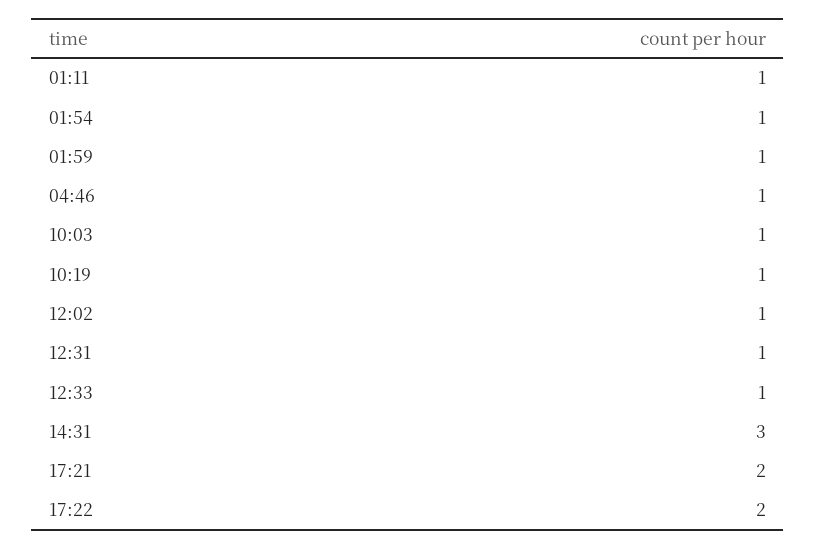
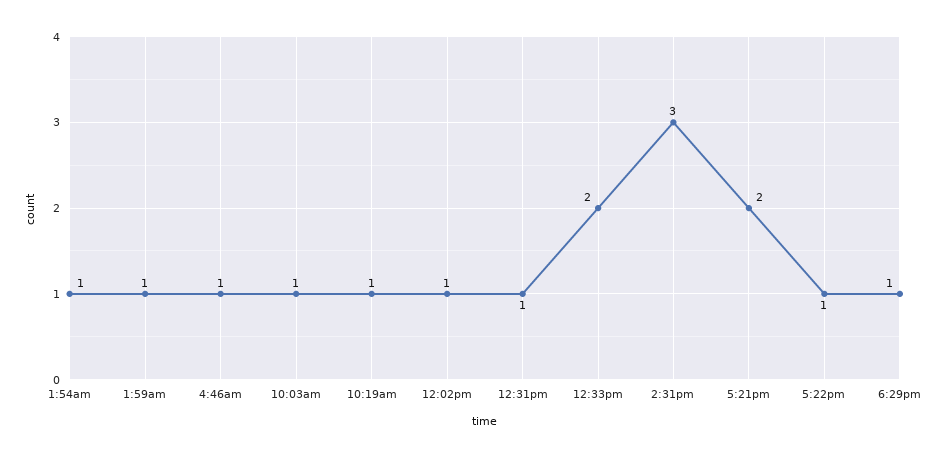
01:11: 1 -> none
12:33: 1 -> 2
17:22: 2 -> 1
6:29pm: none -> 1

